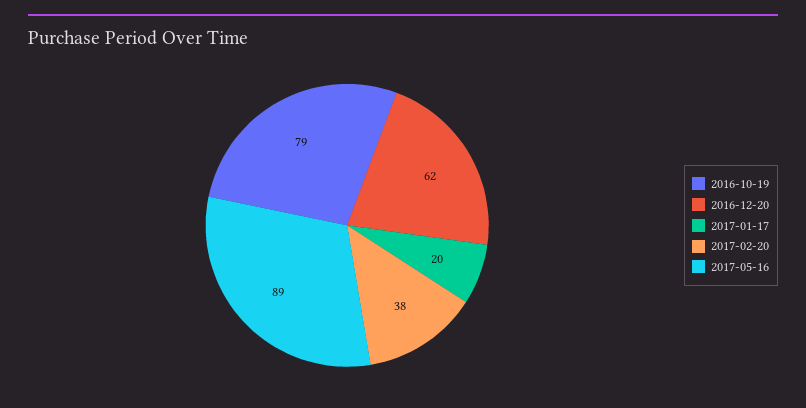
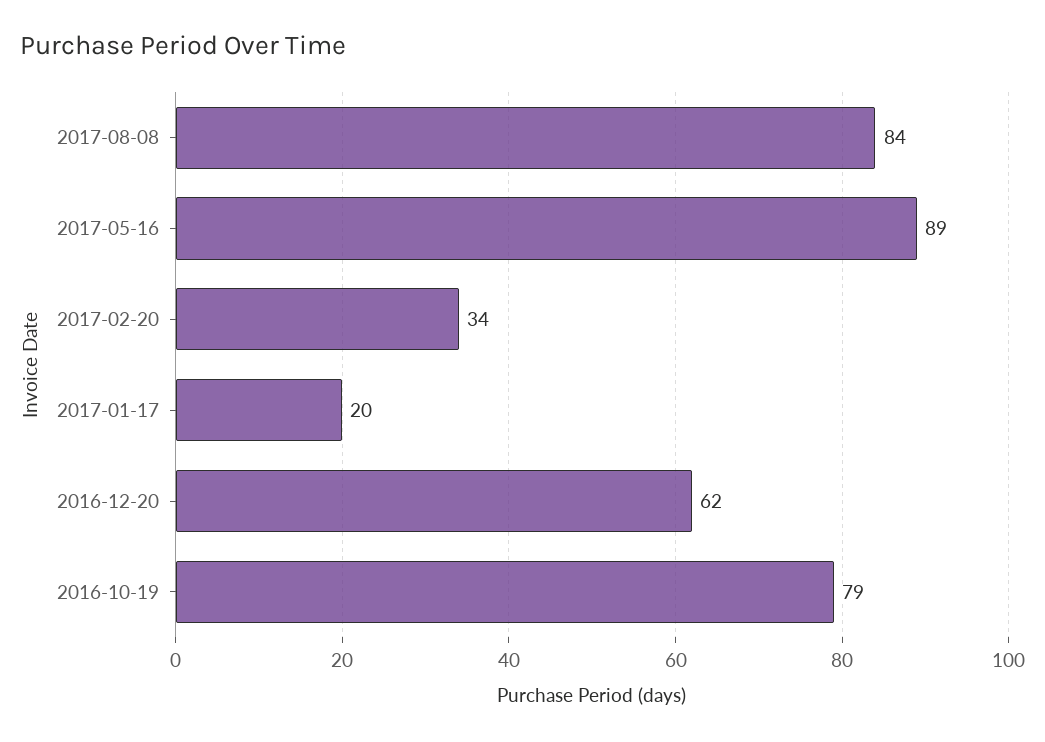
2017-02-20: 38 -> 34
2017-08-08: none -> 84

